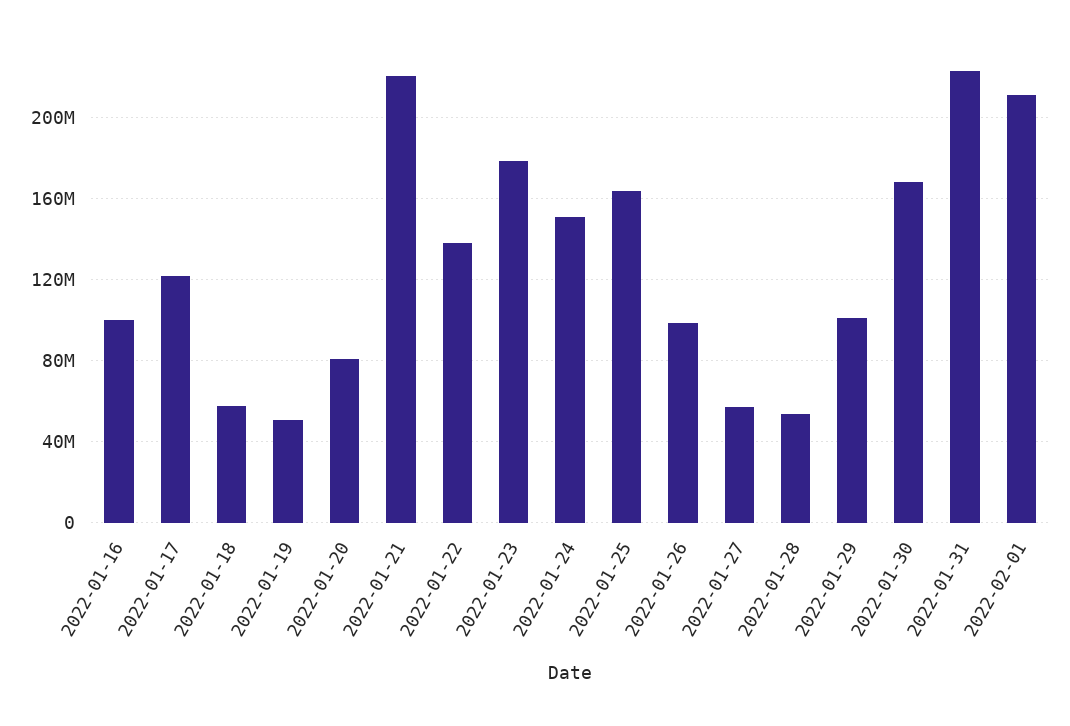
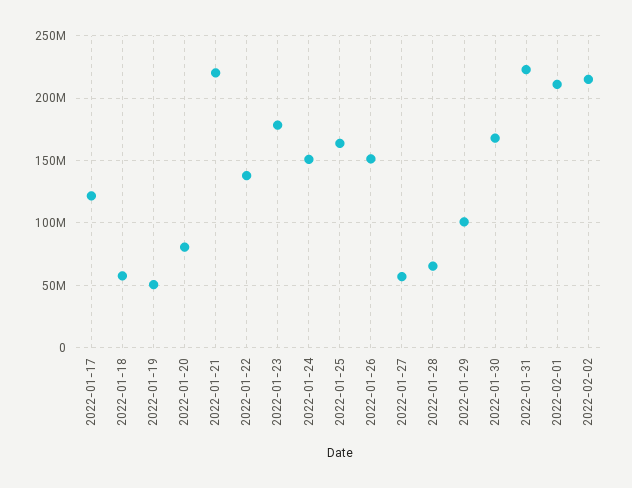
2022-01-16: 100000000 -> none
2022-01-26: 100000000 -> 150000000
2022-01-28: 55000000 -> 65000000
2022-02-02: none -> 215000000

